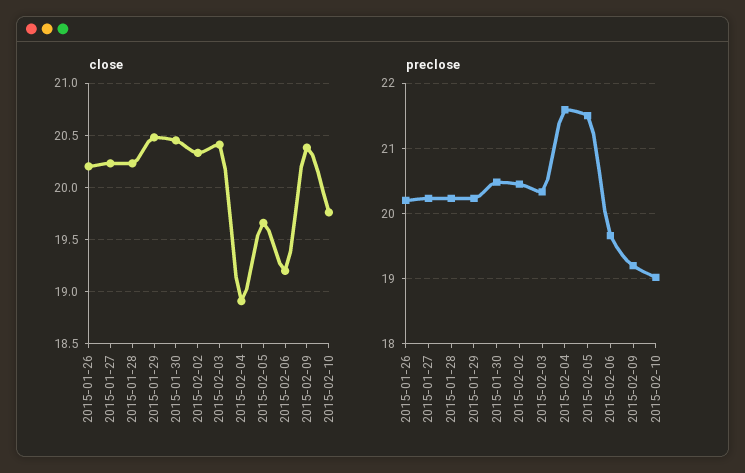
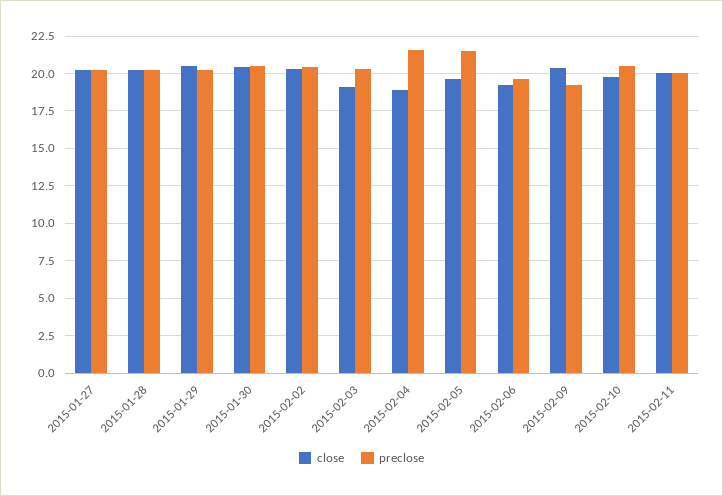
close, 2015-01-26: 20.2 -> none
close, 2015-02-03: 20.4 -> 19
preclose, 2015-01-26: 20.2 -> none
preclose, 2015-02-10: 19 -> 20.5
close, 2015-02-11: none -> 20
preclose, 2015-02-11: none -> 20

